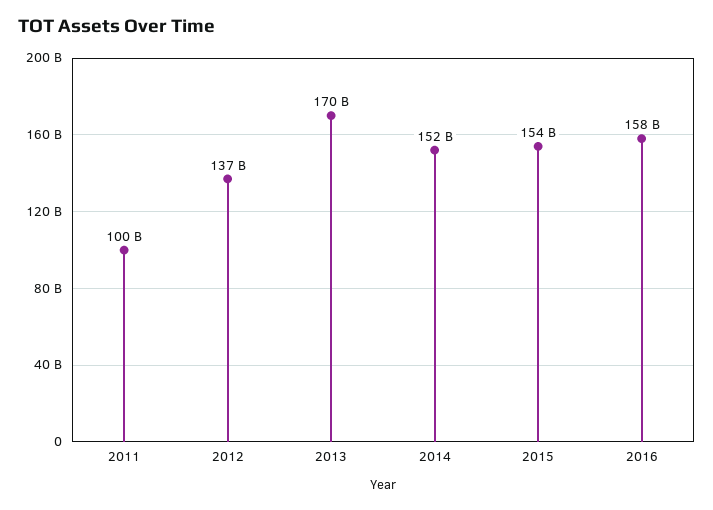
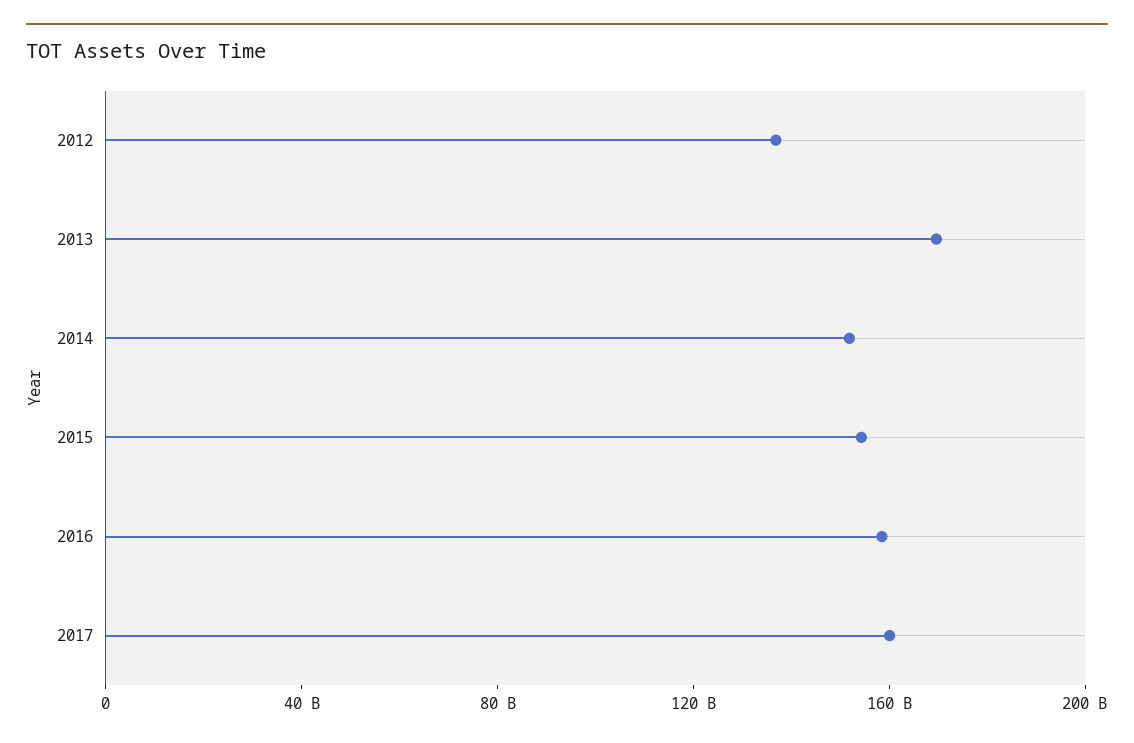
2011: 100000000000 -> none
2017: none -> 160000000000

